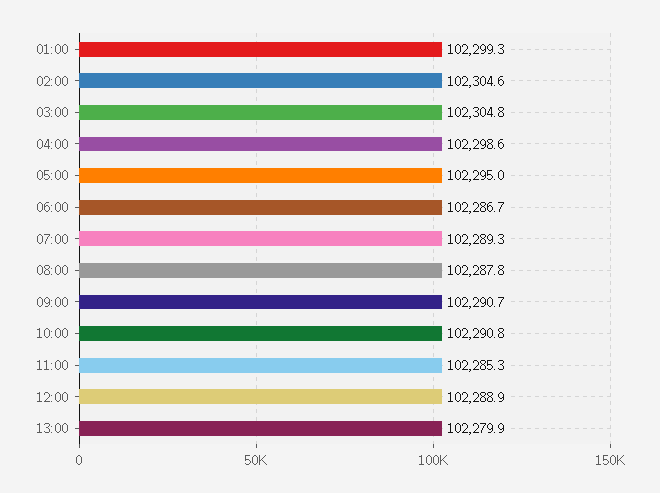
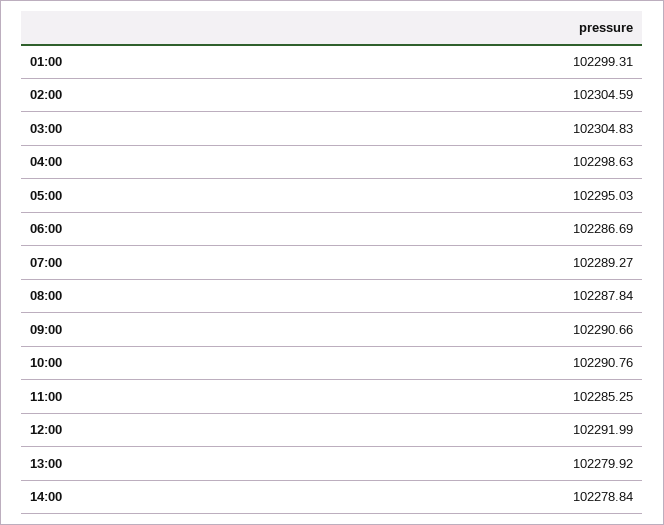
12:00: 102288.9 -> 102291.99
14:00: none -> 102278.84

